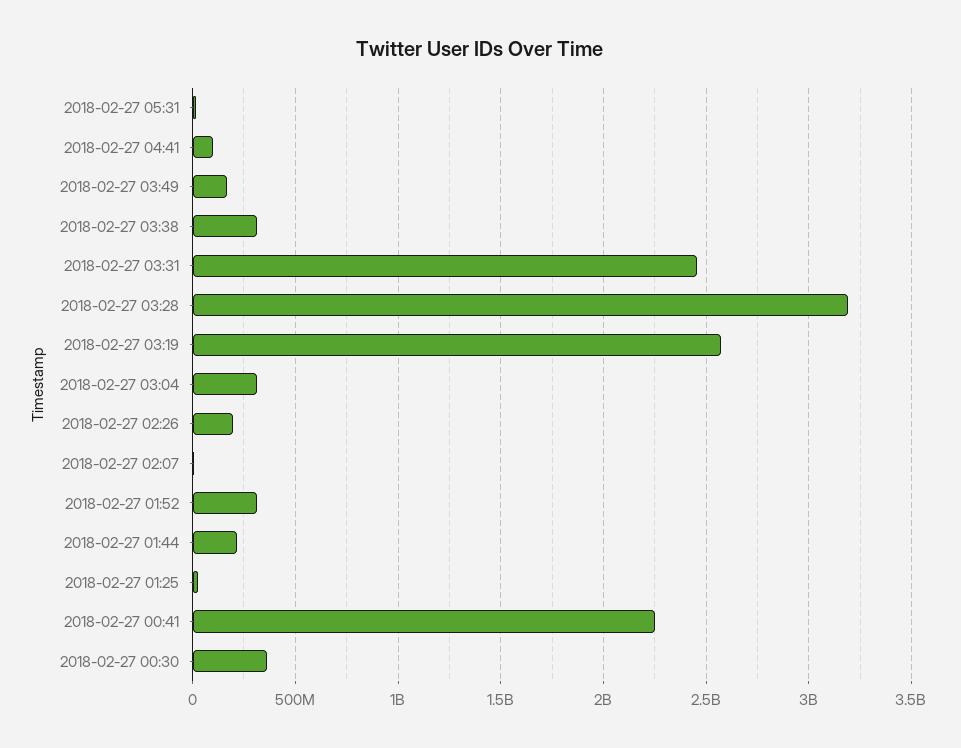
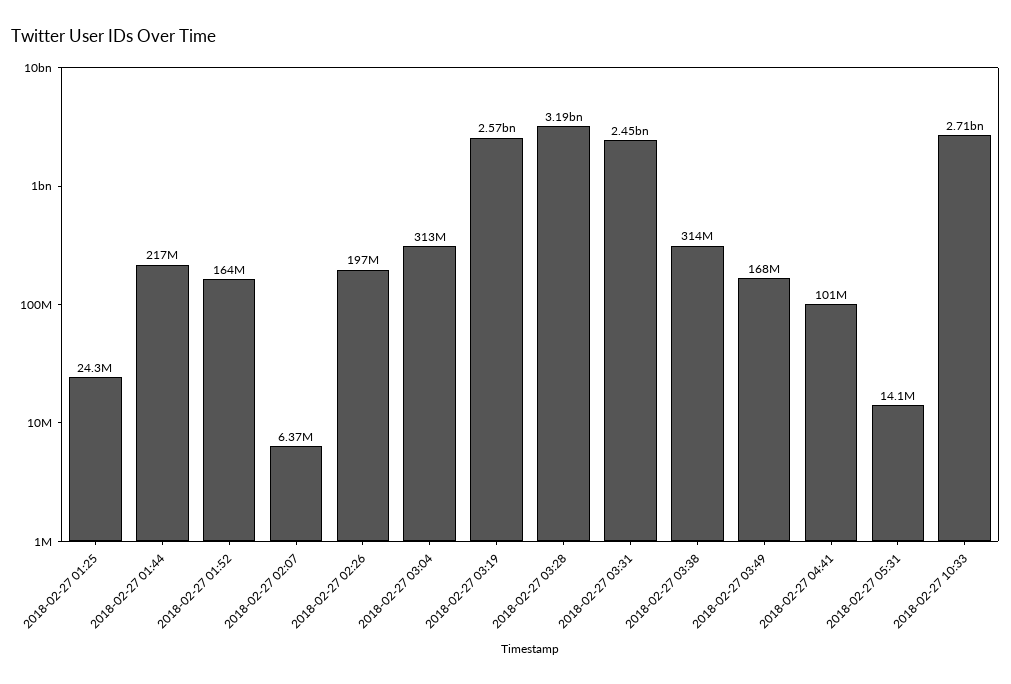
2018-02-27 01:52: 300000000 -> 164000000
2018-02-27 00:41: 2250000000 -> none
2018-02-27 00:30: 350000000 -> none
2018-02-27 10:33: none -> 2710000000

